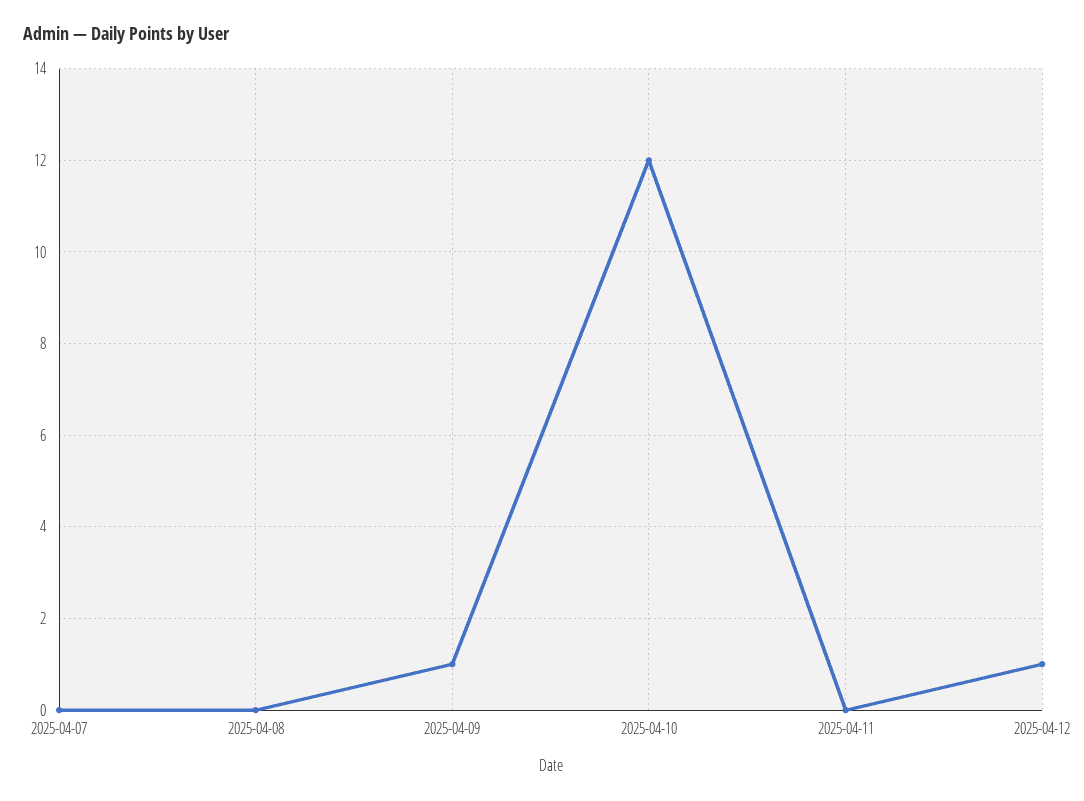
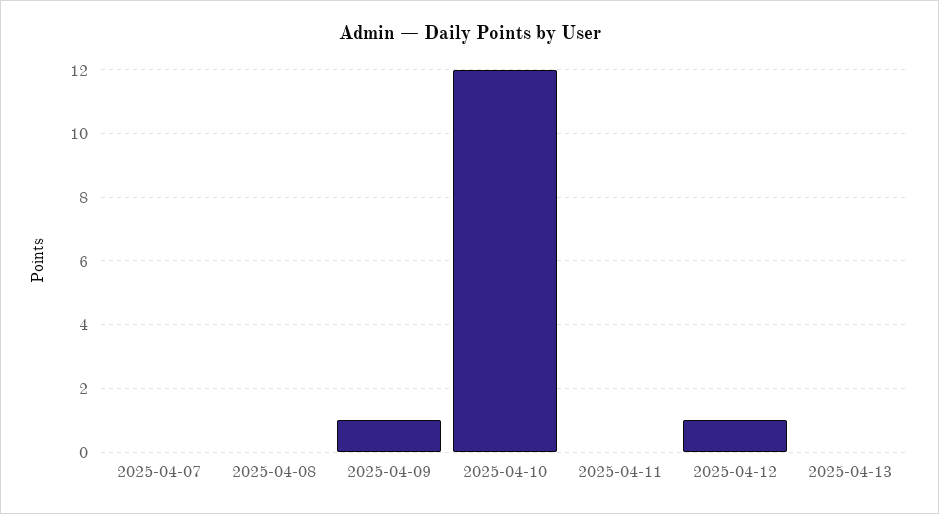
2025-04-13: none -> 0

